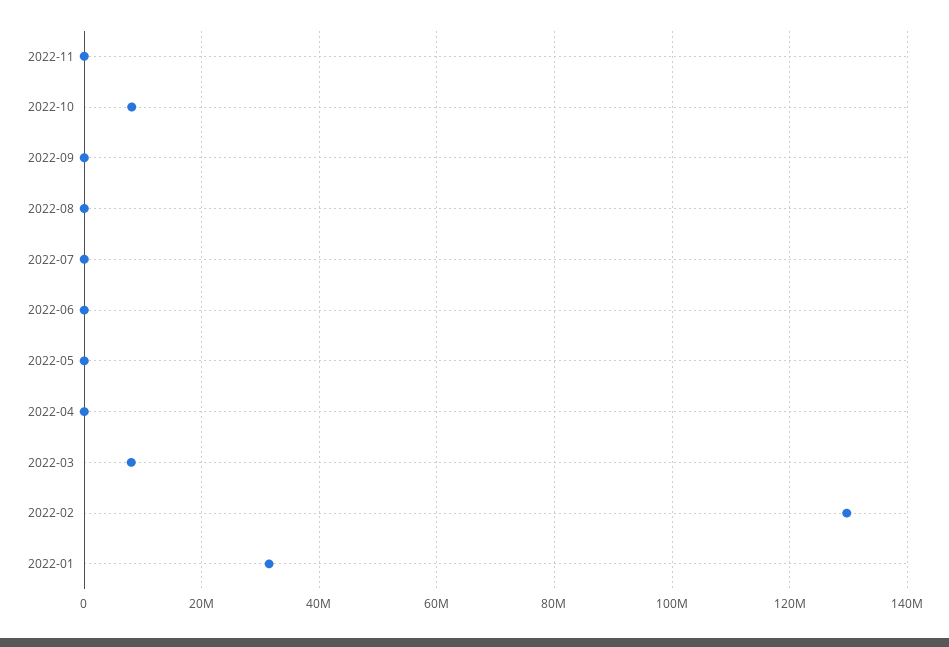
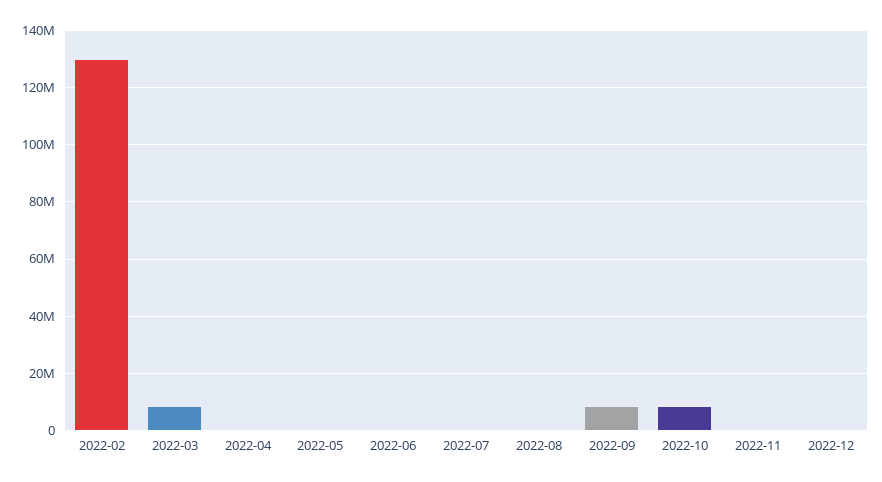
2022-09: 0 -> 7500000
2022-01: 32000000 -> none
2022-12: none -> 0

